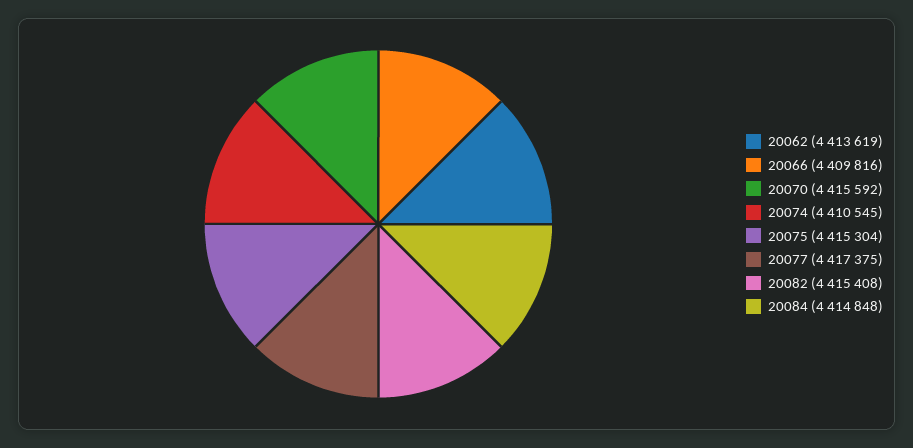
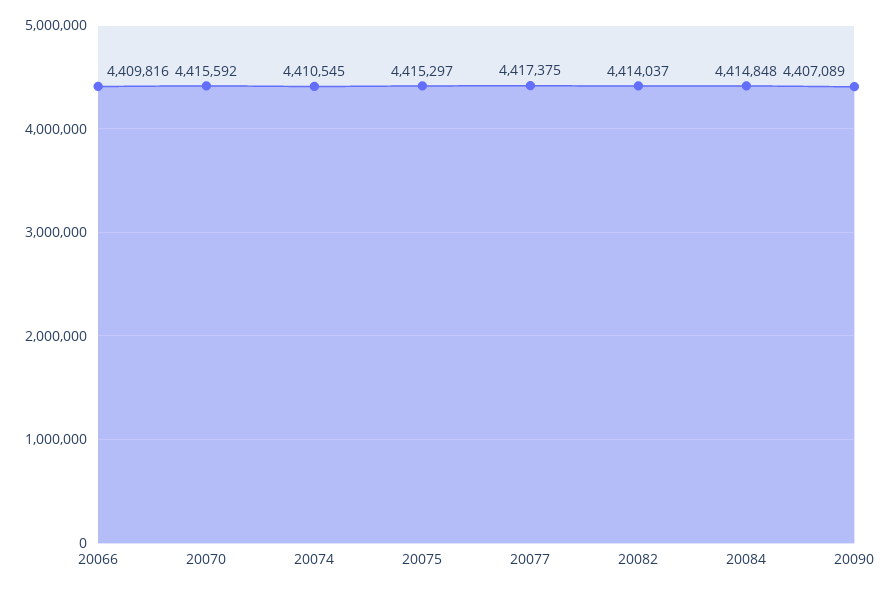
20062: 4413619 -> none
20075: 4415304 -> 4415297
20082: 4415408 -> 4414037
20090: none -> 4407089

